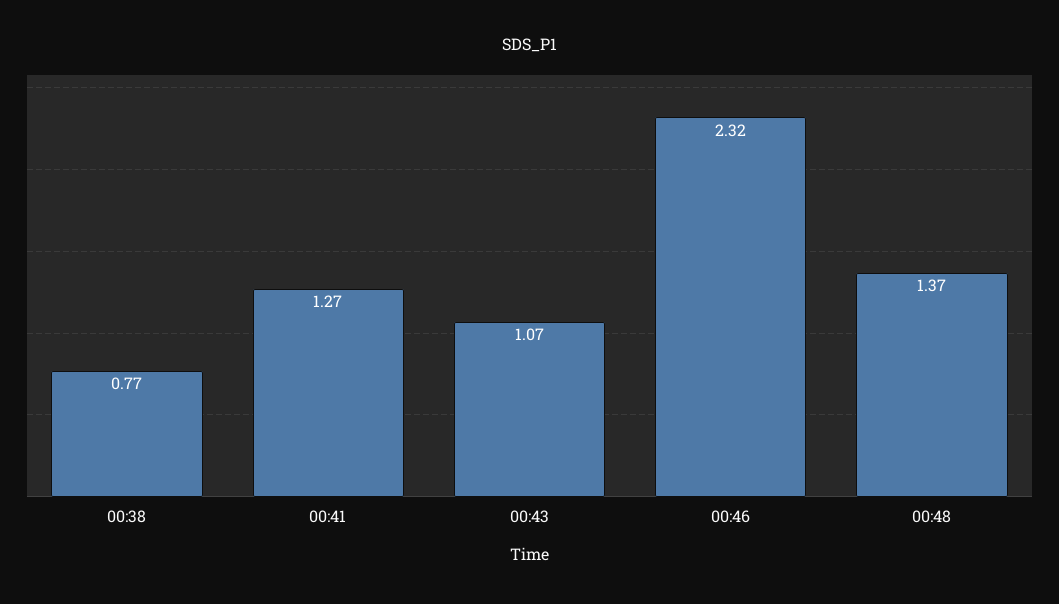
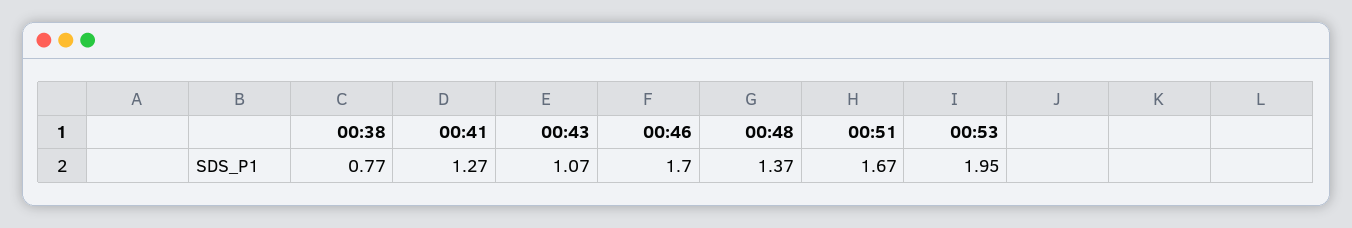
00:46: 2.32 -> 1.7
00:51: none -> 1.67
00:53: none -> 1.95

